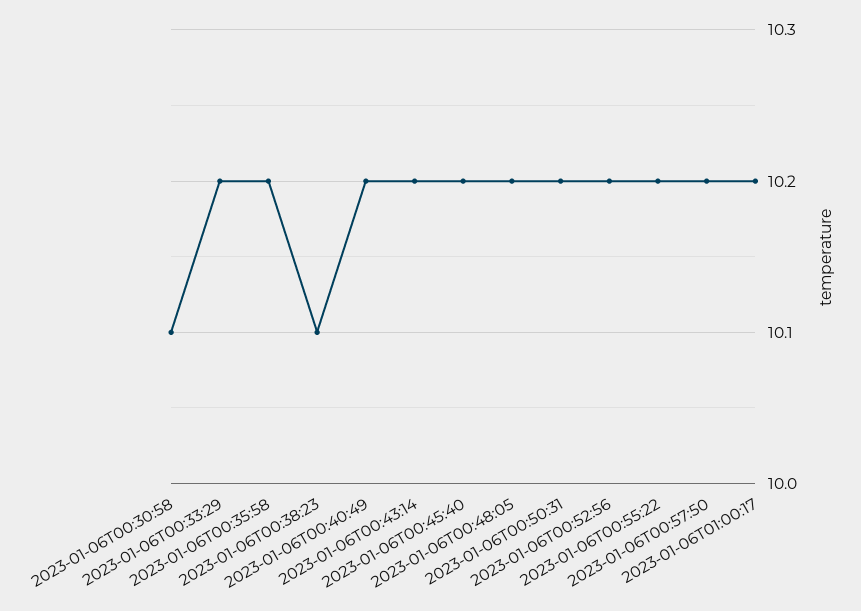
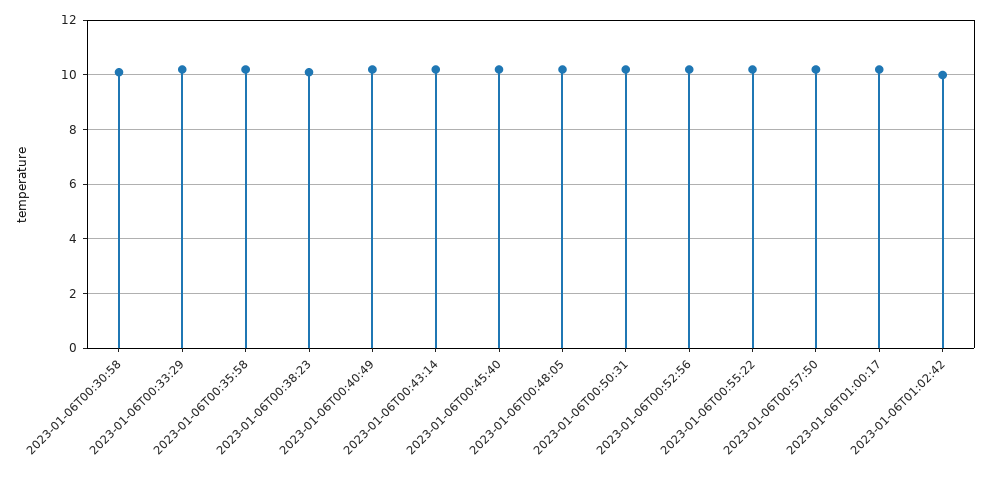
2023-01-06T01:02:42: none -> 10

